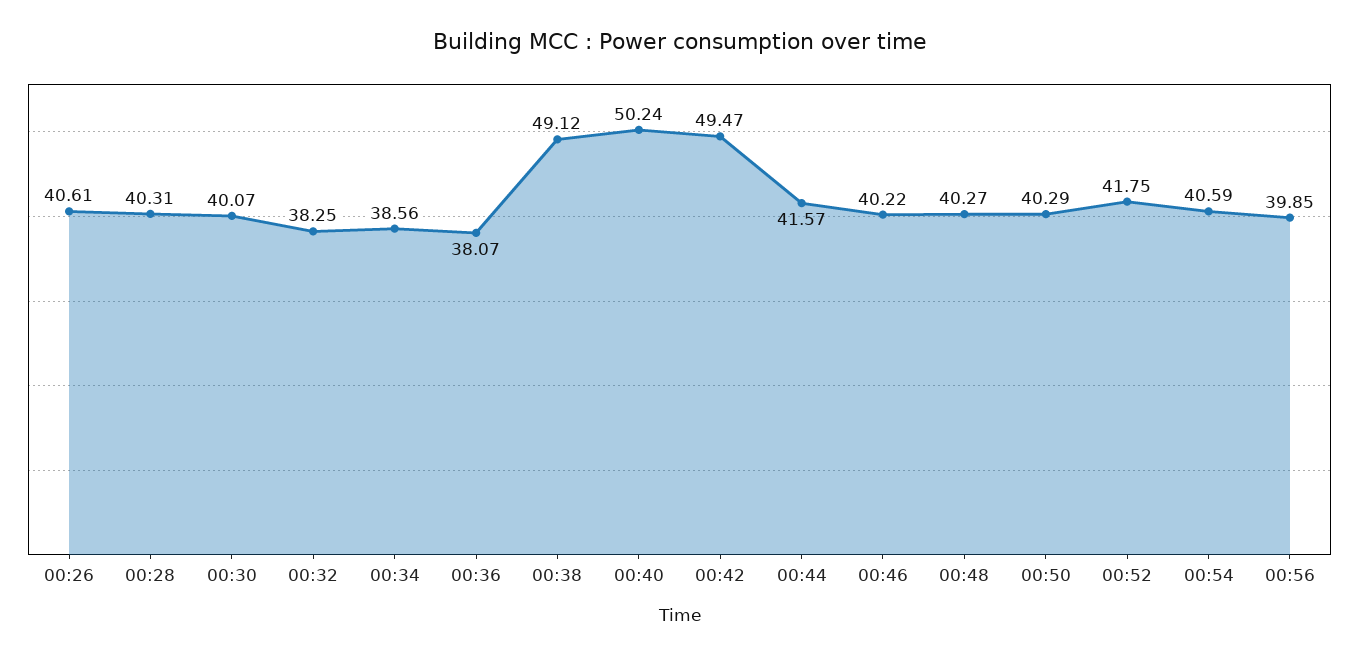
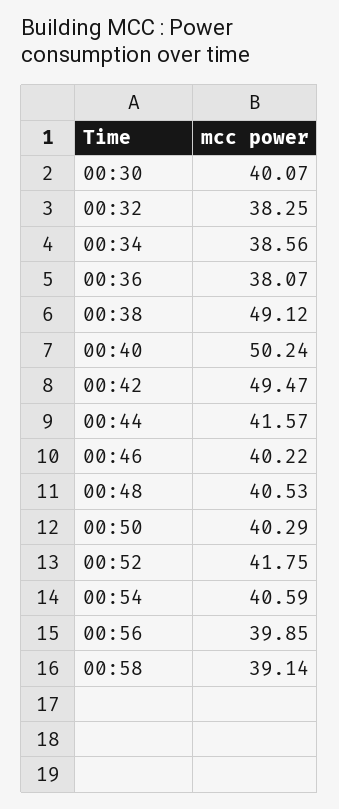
00:26: 40.61 -> none
00:28: 40.31 -> none
00:48: 40.27 -> 40.53
00:58: none -> 39.14

